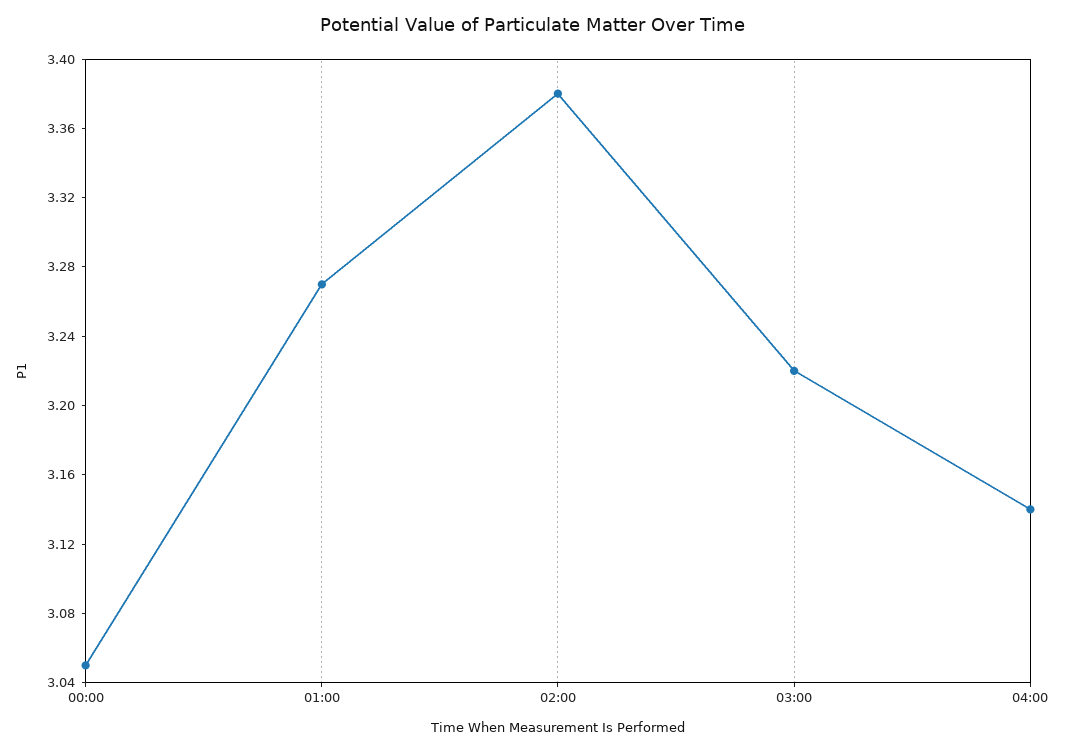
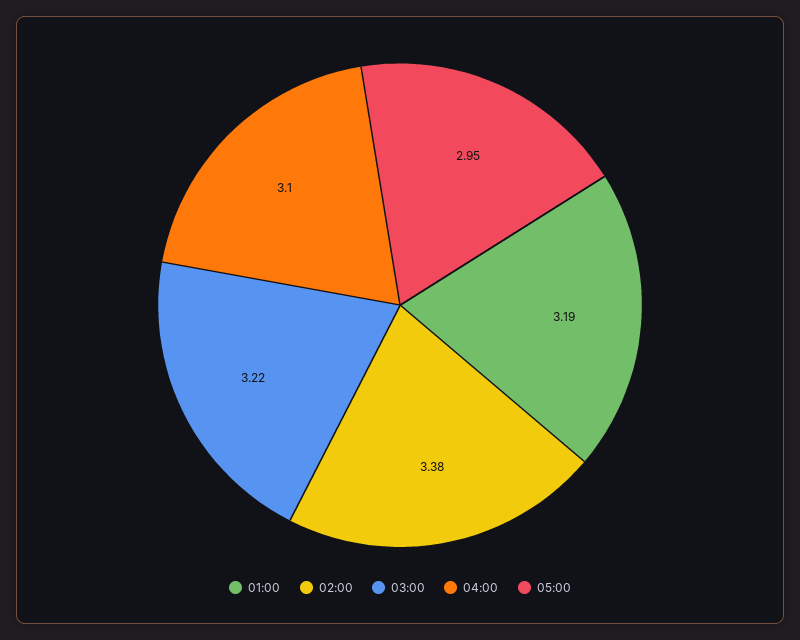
00:00: 3.05 -> none
01:00: 3.27 -> 3.19
04:00: 3.14 -> 3.1
05:00: none -> 2.95

